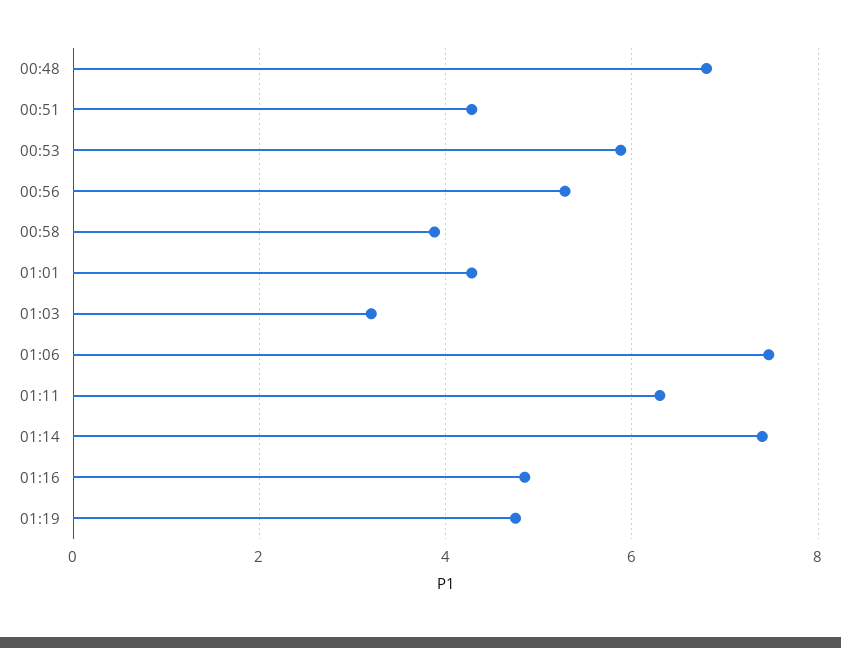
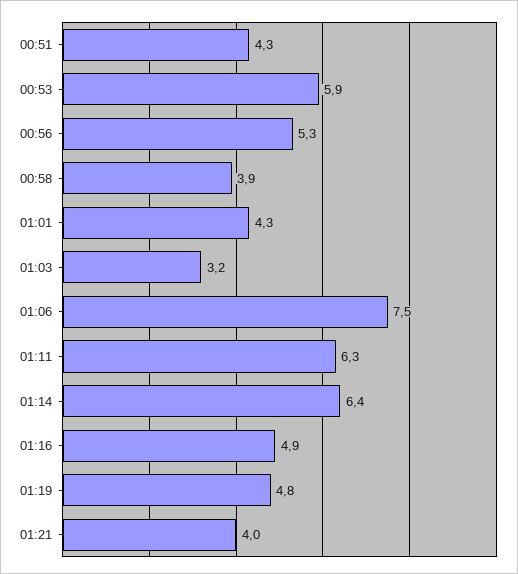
00:48: 6.8 -> none
01:14: 7.4 -> 6.4
01:21: none -> 4

